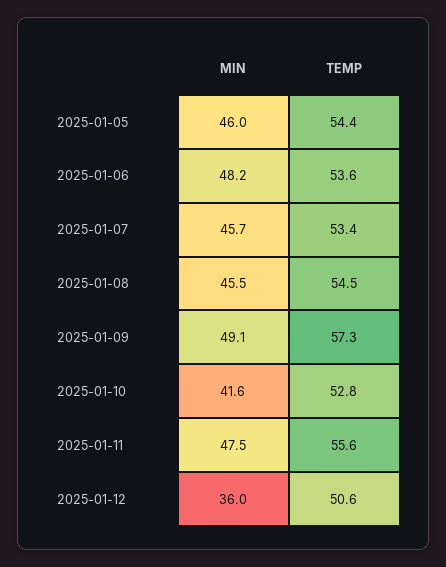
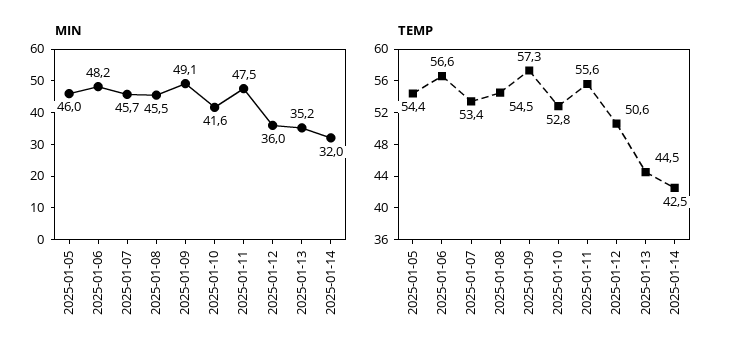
TEMP, 2025-01-06: 53.6 -> 56.6
MIN, 2025-01-13: none -> 35.2
MIN, 2025-01-14: none -> 32
TEMP, 2025-01-13: none -> 44.5
TEMP, 2025-01-14: none -> 42.5

